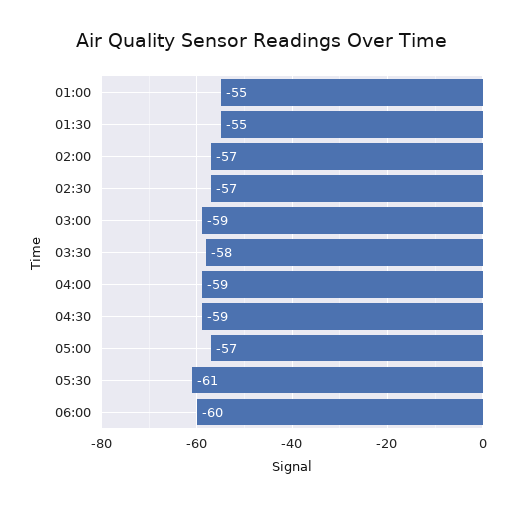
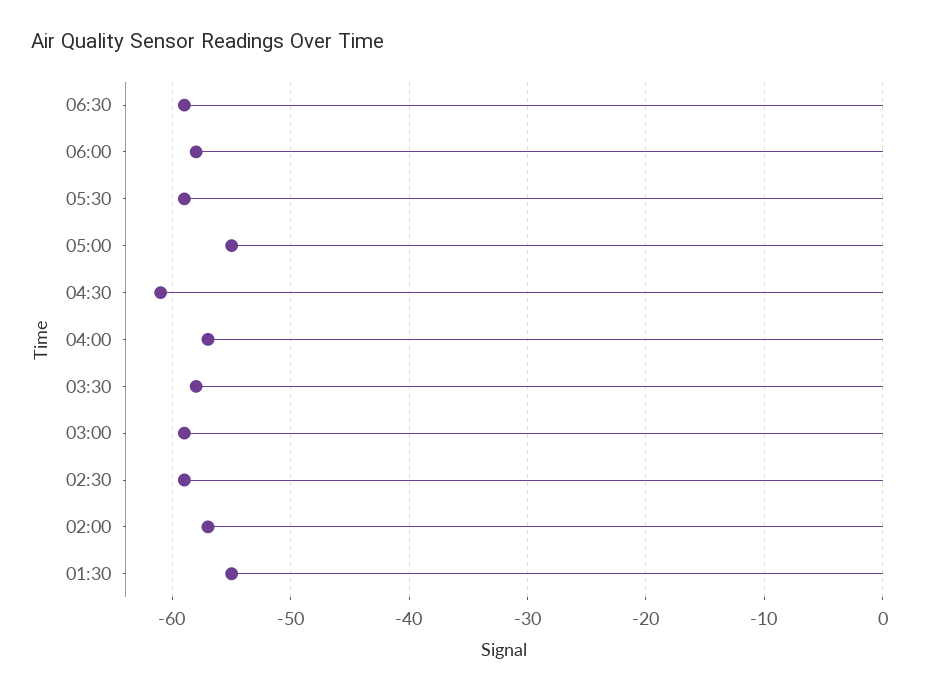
01:00: -55 -> none
02:30: -57 -> -59
04:00: -59 -> -57
04:30: -59 -> -61
05:00: -57 -> -55
05:30: -61 -> -59
06:00: -60 -> -58
06:30: none -> -59

